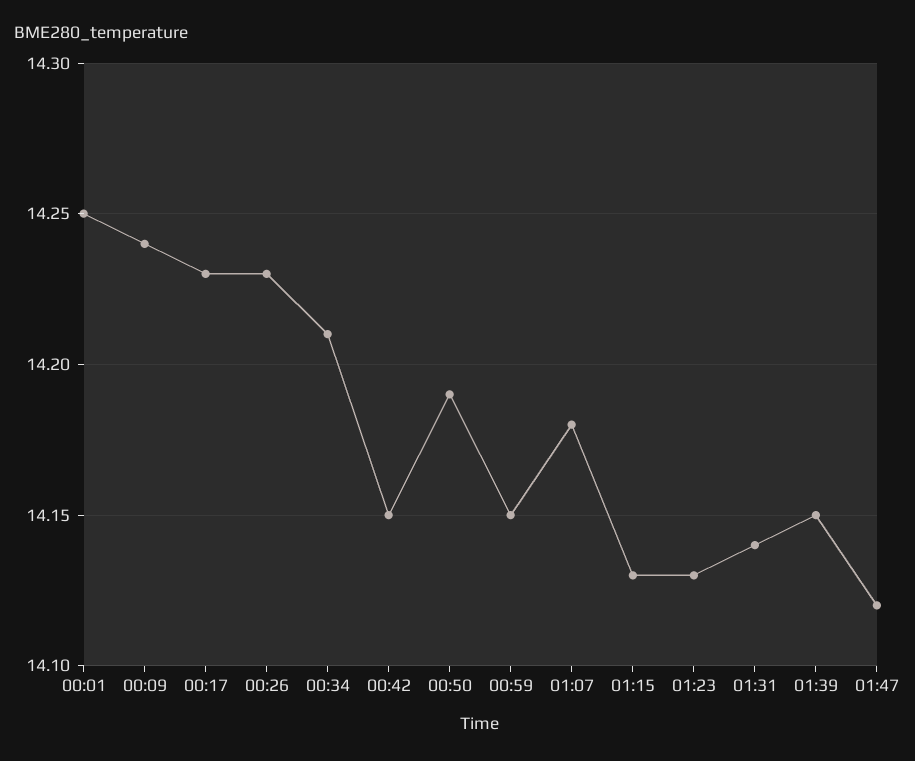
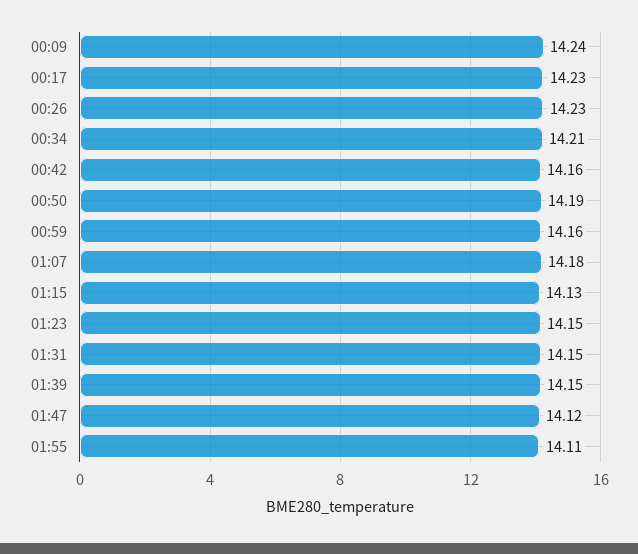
00:01: 14.25 -> none
00:42: 14.15 -> 14.16
00:59: 14.15 -> 14.16
01:23: 14.13 -> 14.15
01:31: 14.14 -> 14.15
01:55: none -> 14.11

